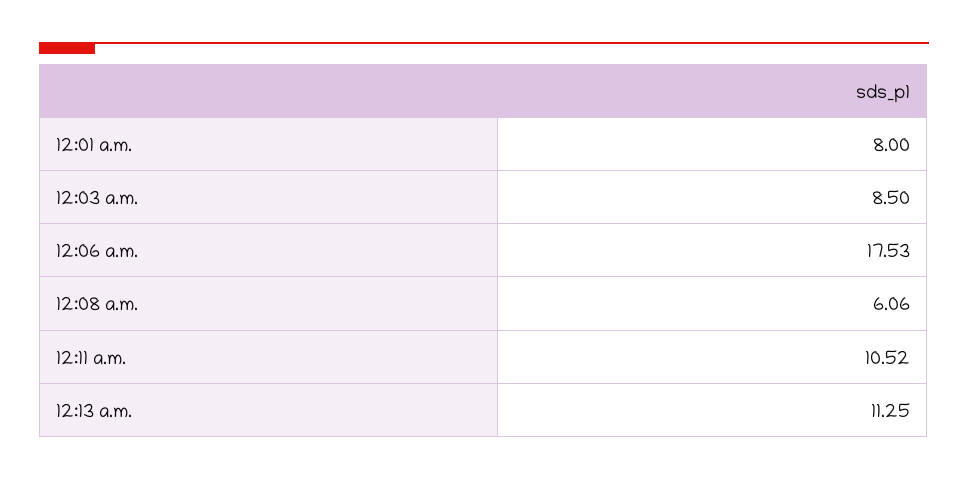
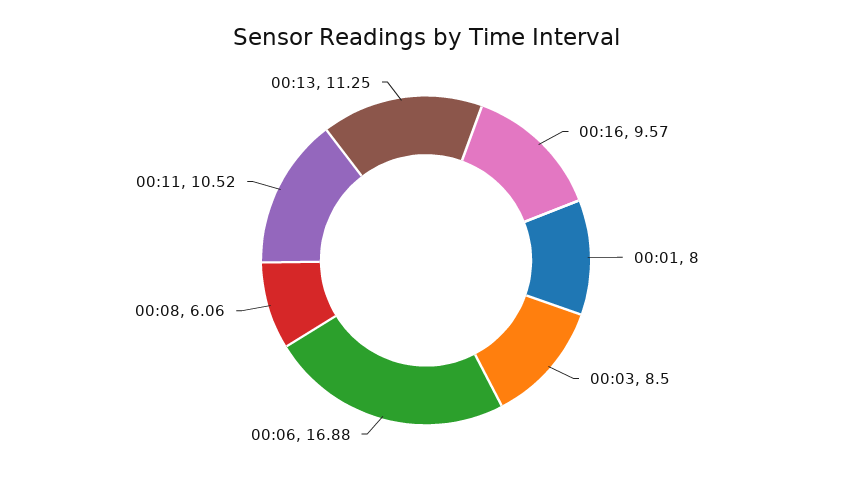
12:06 a.m.: 17.53 -> 16.88
00:16: none -> 9.57

